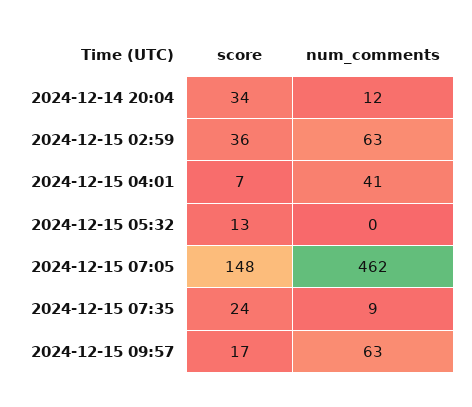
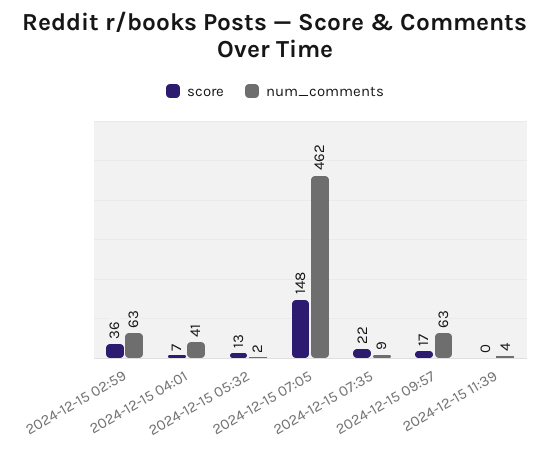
score, 2024-12-14 20:04: 34 -> none
num_comments, 2024-12-14 20:04: 12 -> none
num_comments, 2024-12-15 05:32: 0 -> 2
score, 2024-12-15 07:35: 24 -> 22
score, 2024-12-15 11:39: none -> 0
num_comments, 2024-12-15 11:39: none -> 4

